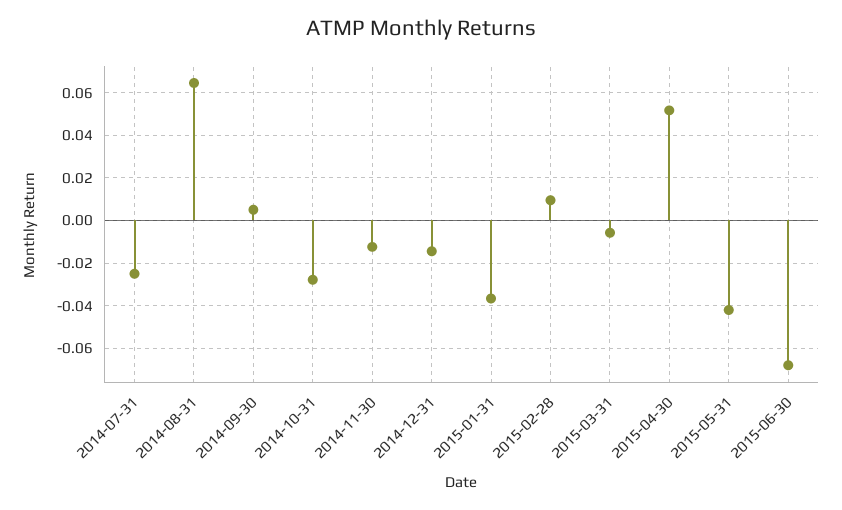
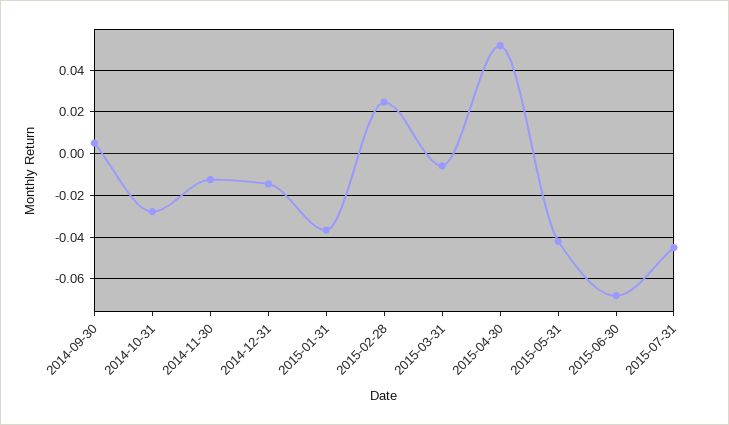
2014-07-31: -0.025 -> none
2014-08-31: 0.065 -> none
2015-02-28: 0.01 -> 0.025
2015-07-31: none -> -0.045

